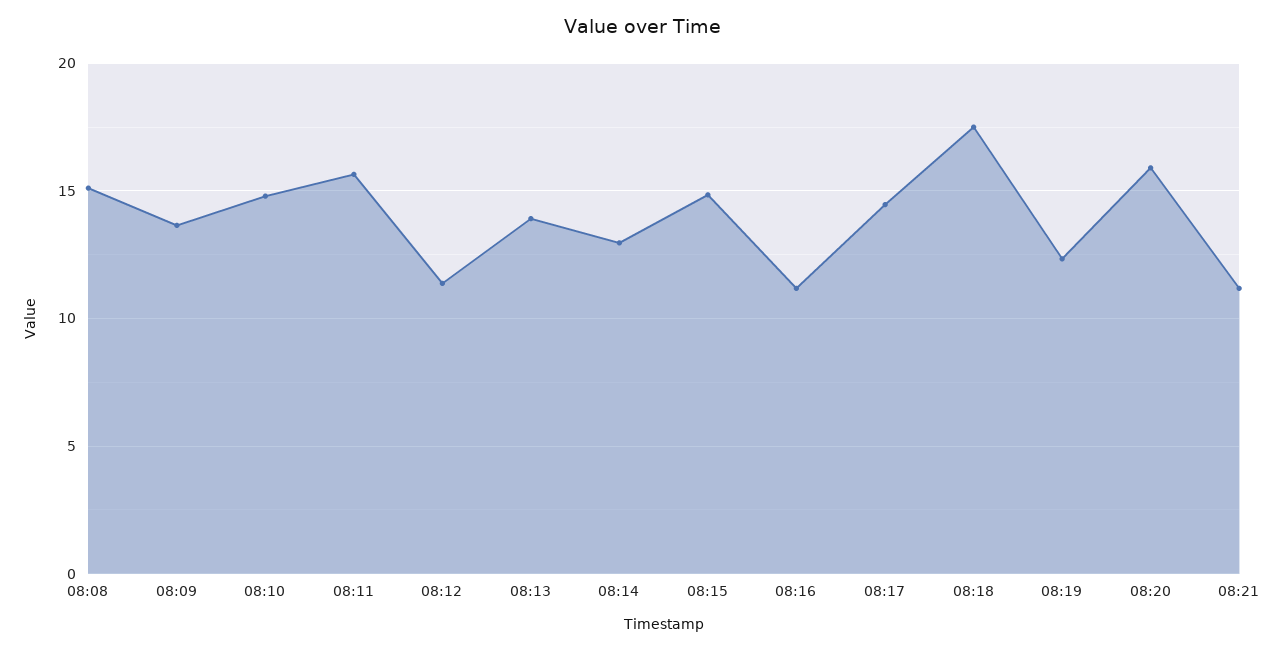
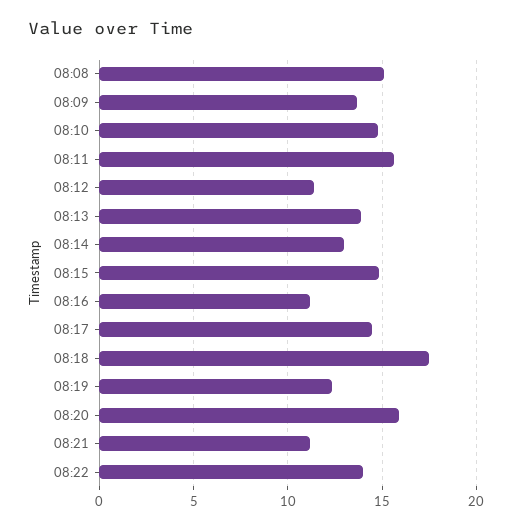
08:22: none -> 14

